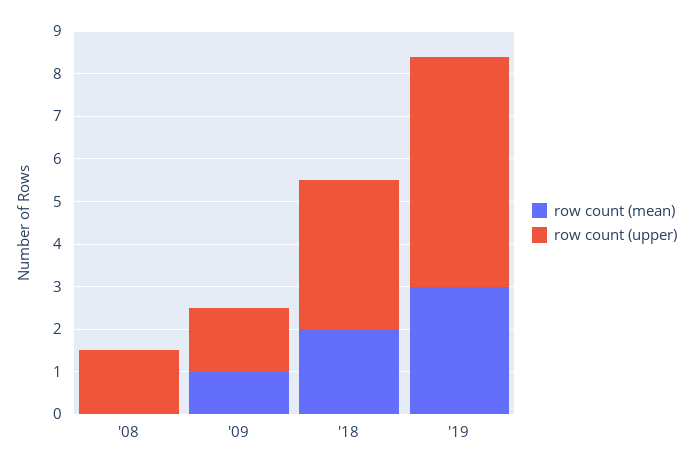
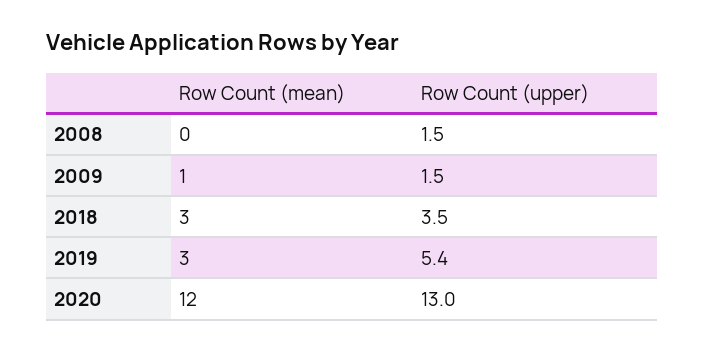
row count (mean), '18: 2 -> 3
row count (mean), 2020: none -> 12
row count (upper), 2020: none -> 13

